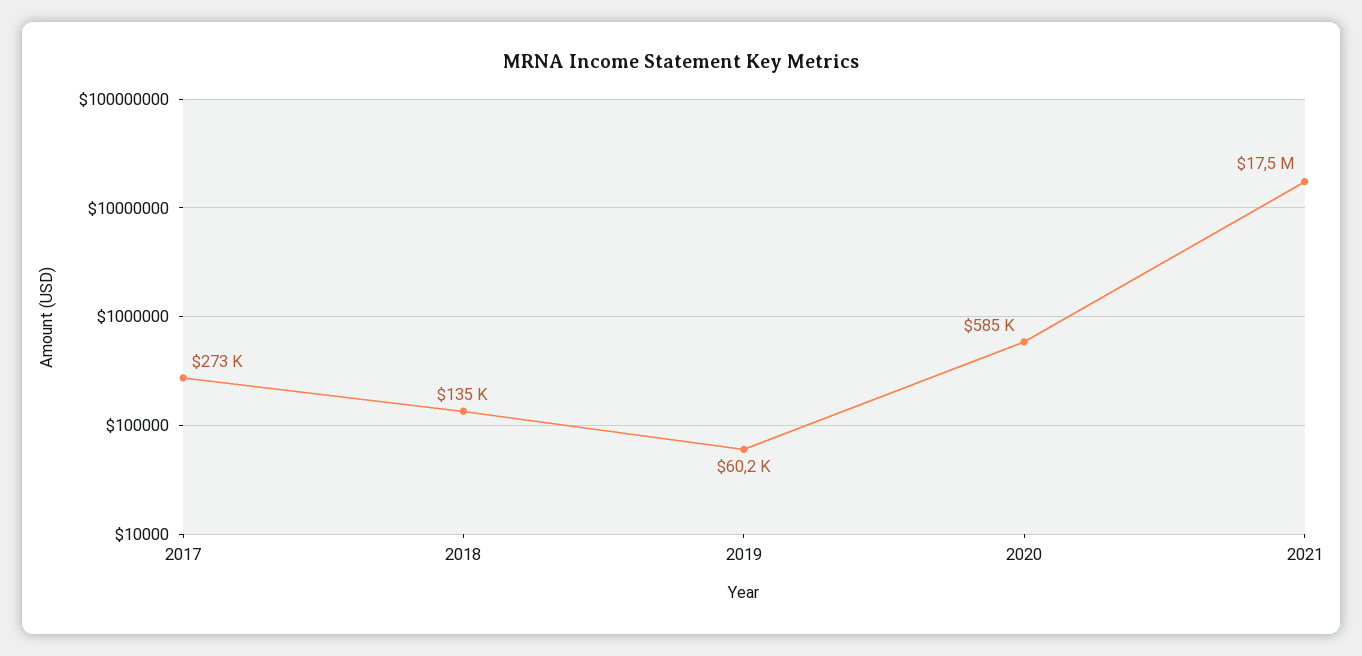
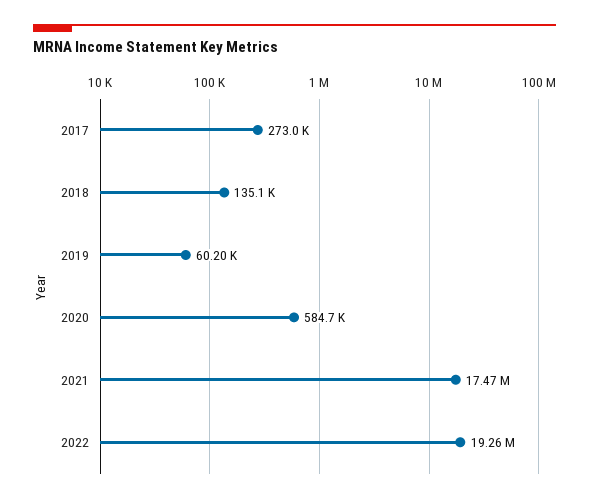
2022: none -> 19260000

